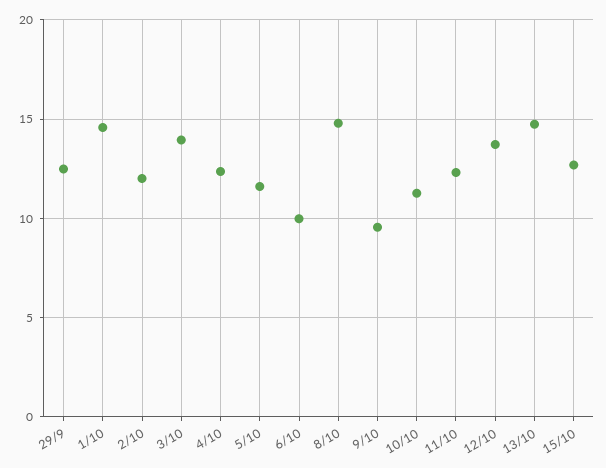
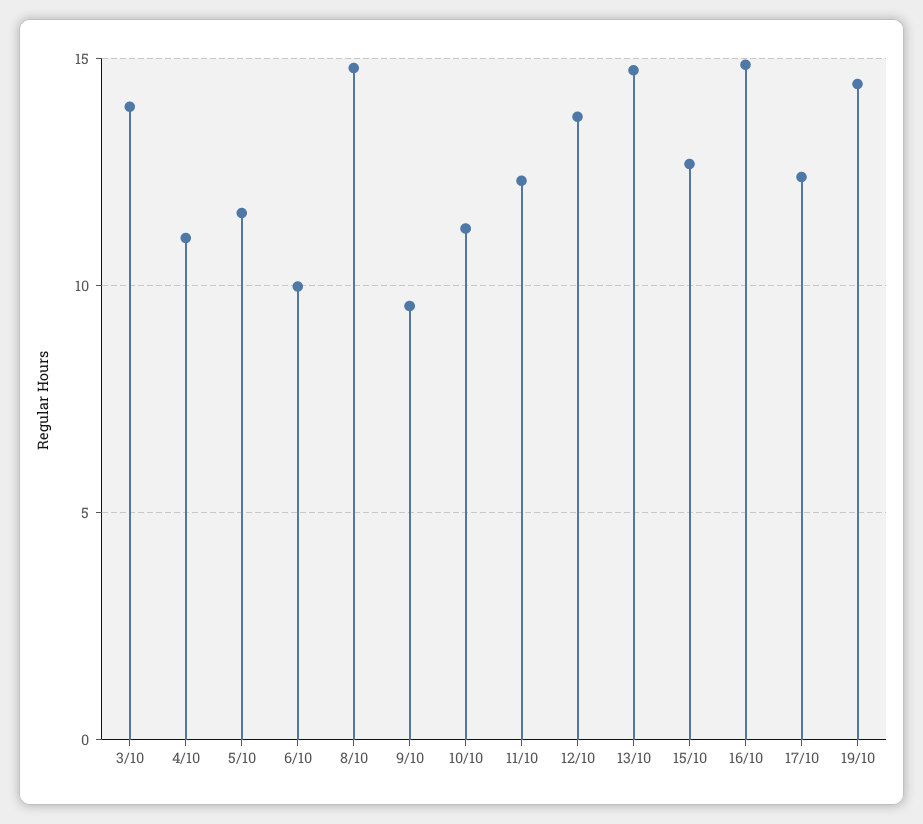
29/9: 12.5 -> none
1/10: 14.5 -> none
2/10: 12 -> none
4/10: 12.5 -> 11
16/10: none -> 15
17/10: none -> 12.5
19/10: none -> 14.5

